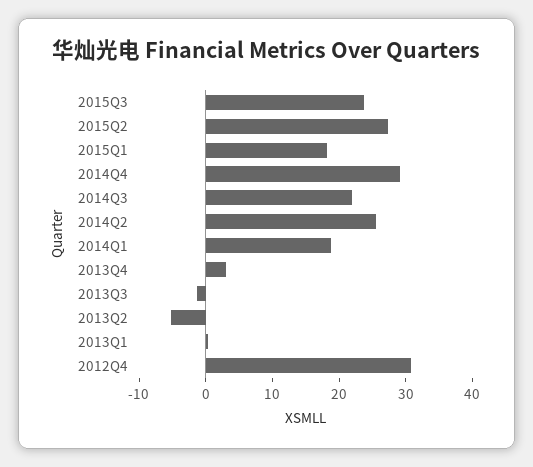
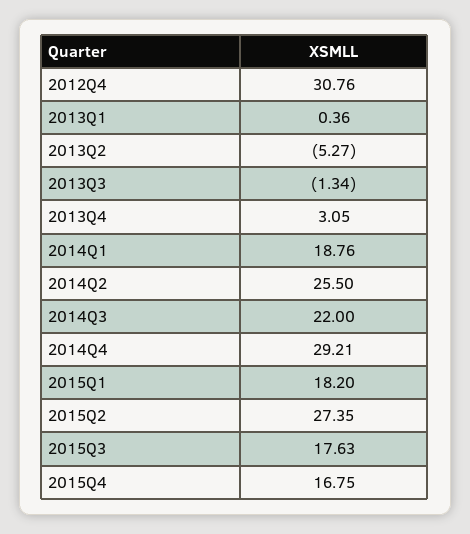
2015Q3: 24 -> 17.63
2015Q4: none -> 16.75

